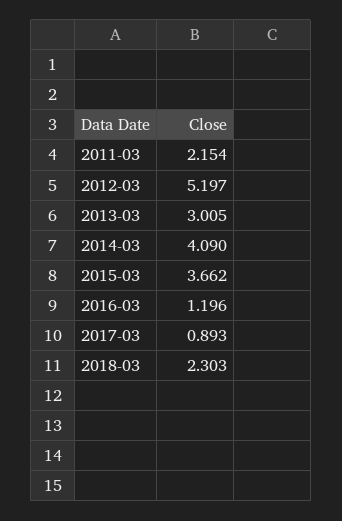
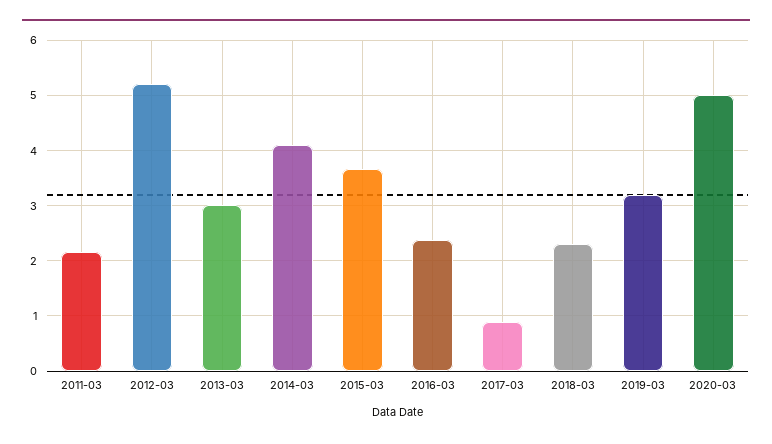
2016-03: 1.196 -> 2.4
2019-03: none -> 3.2
2020-03: none -> 5

